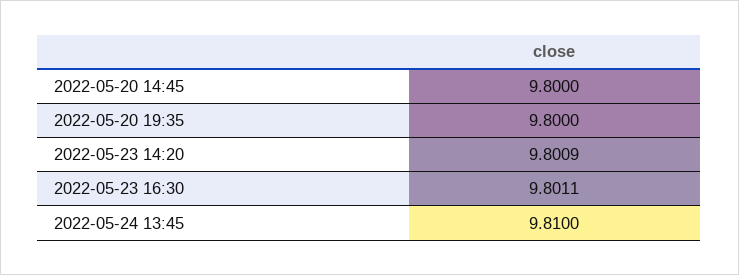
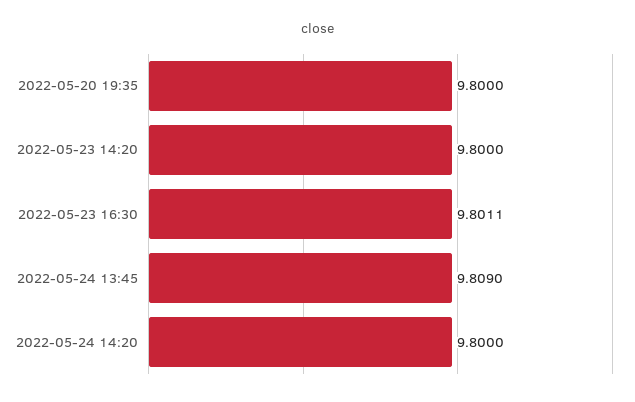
2022-05-20 14:45: 9.8 -> none
2022-05-23 14:20: 9.8009 -> 9.8
2022-05-24 13:45: 9.81 -> 9.809
2022-05-24 14:20: none -> 9.8

